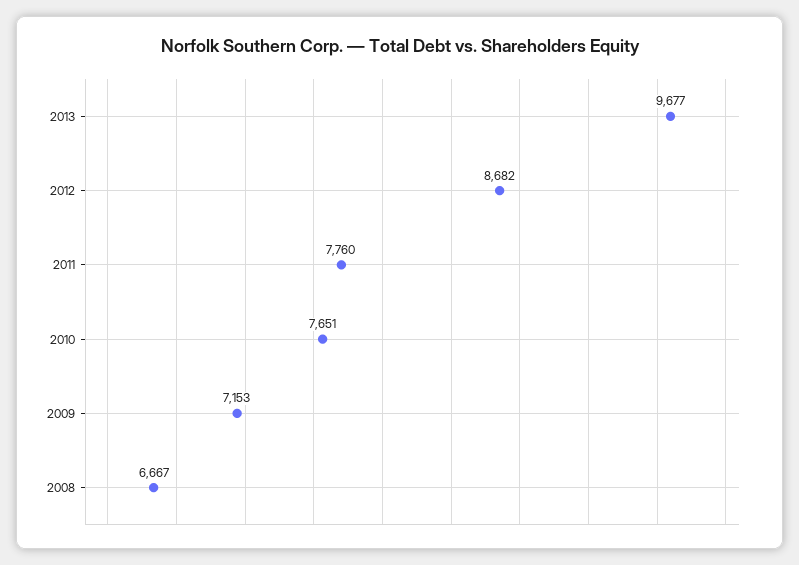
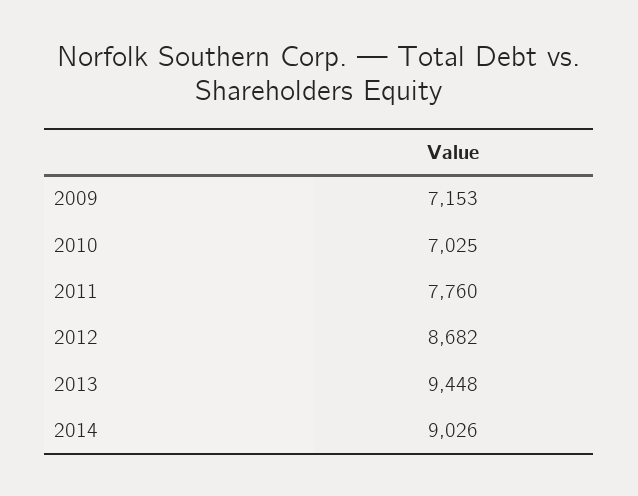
2013: 9677 -> 9448
2010: 7651 -> 7025
2008: 6667 -> none
2014: none -> 9026

